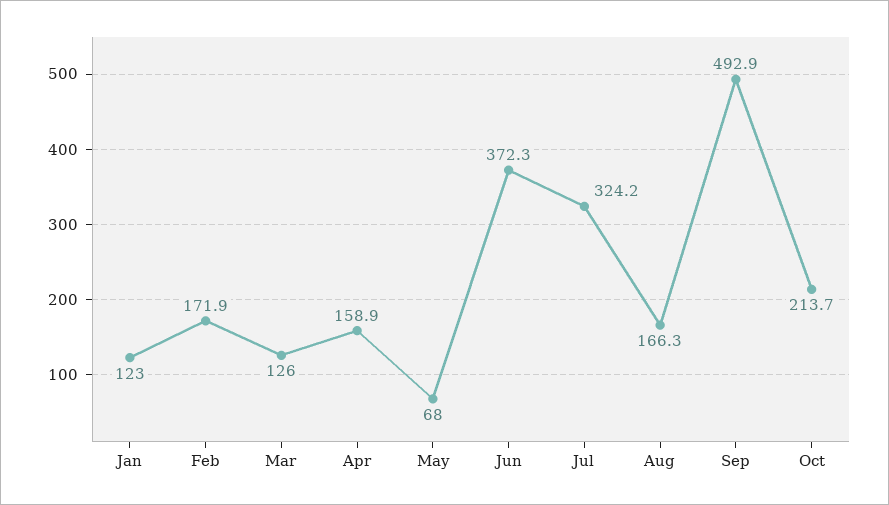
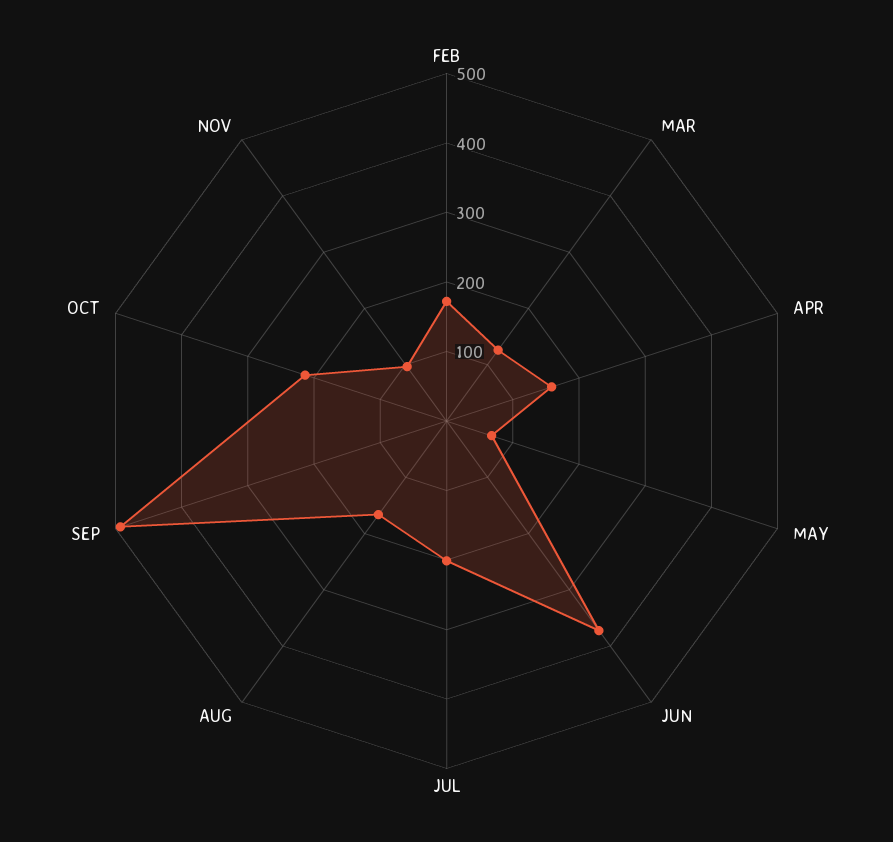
Jan: 123 -> none
Jul: 324.2 -> 200
NOV: none -> 100

